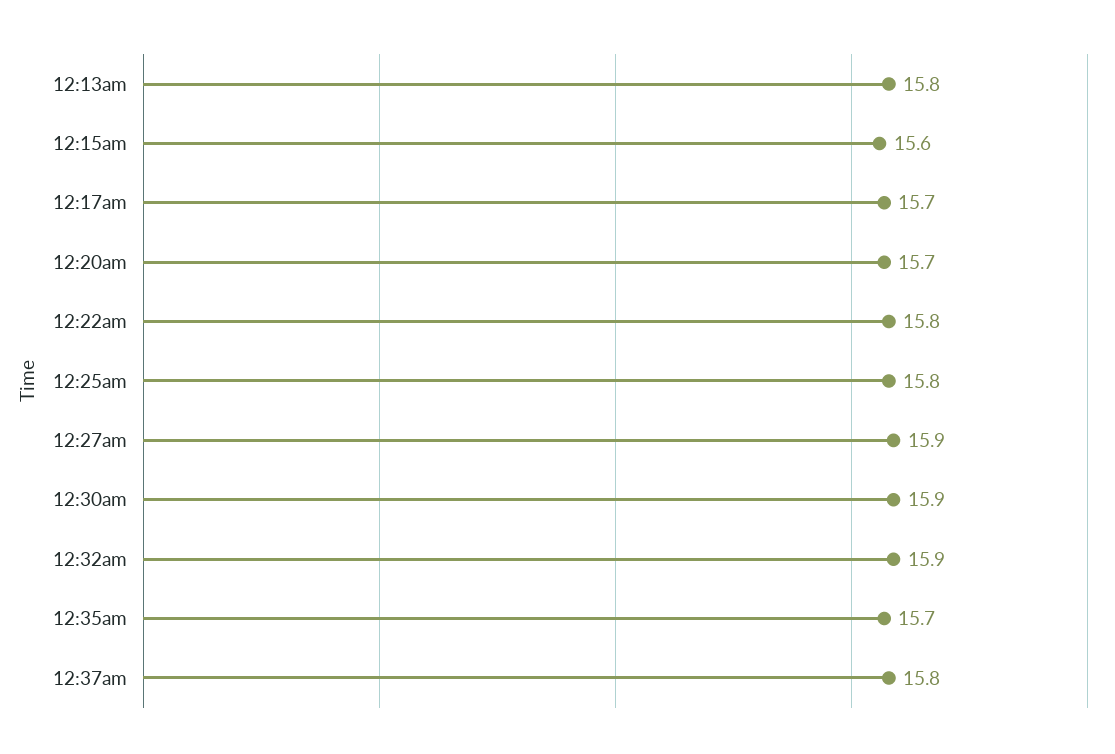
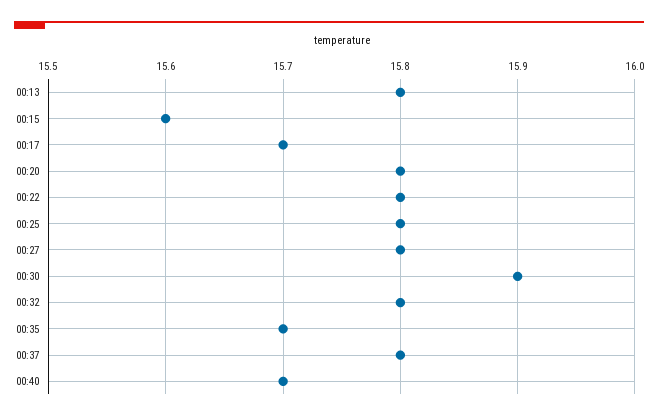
12:20am: 15.7 -> 15.8
12:27am: 15.9 -> 15.8
12:32am: 15.9 -> 15.8
00:40: none -> 15.7

